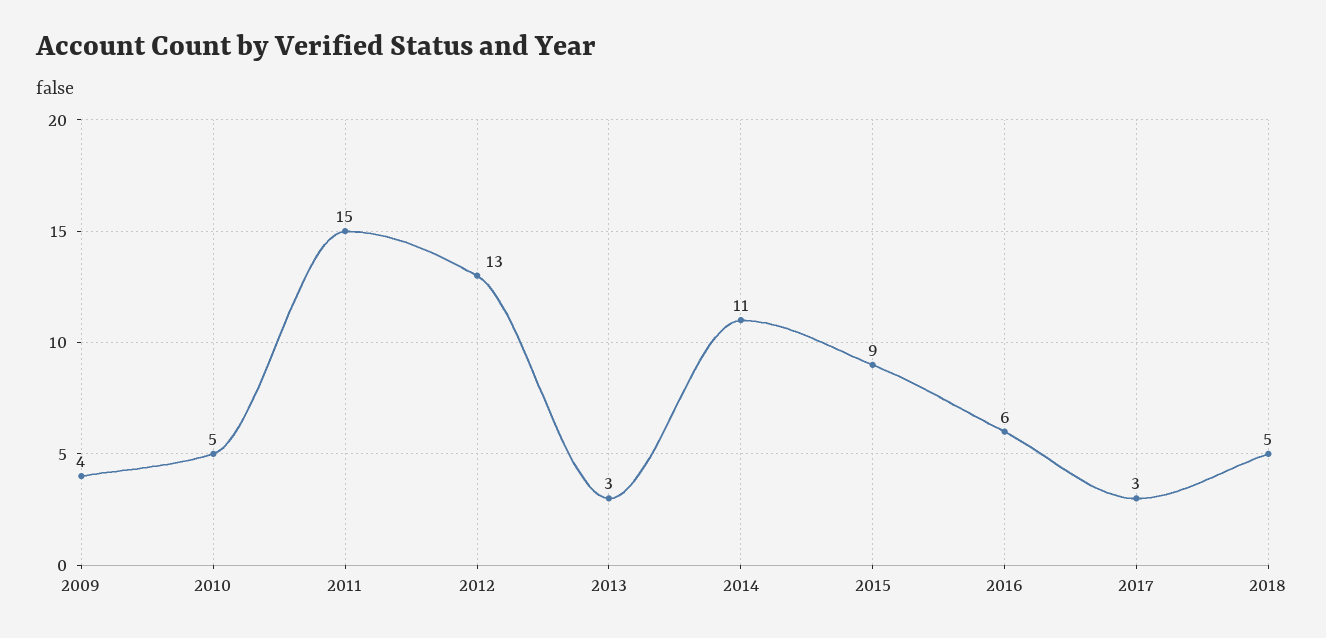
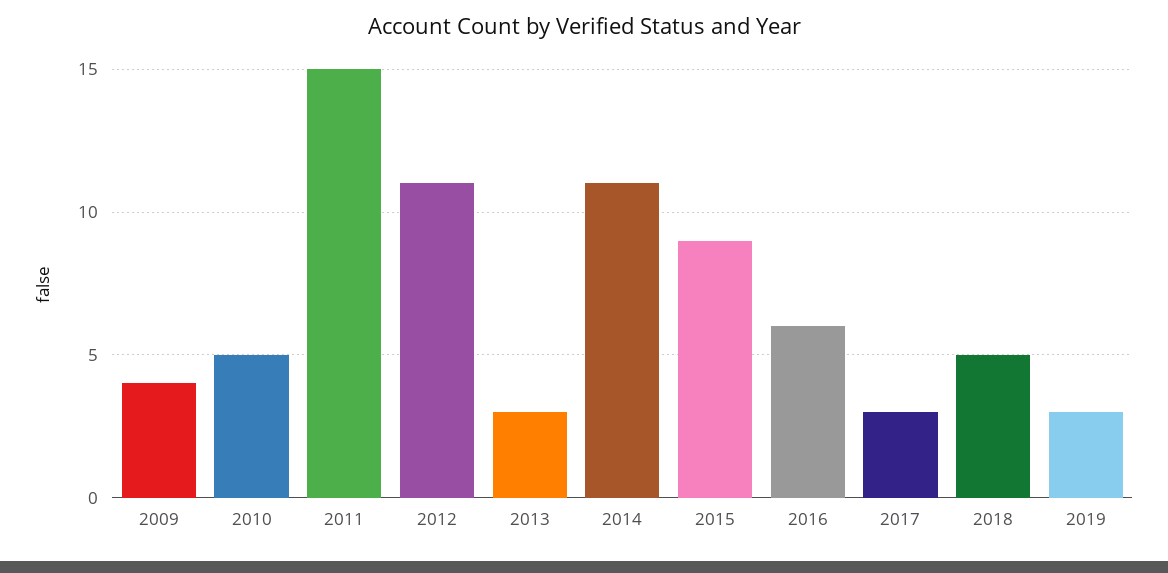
2012: 13 -> 11
2019: none -> 3

